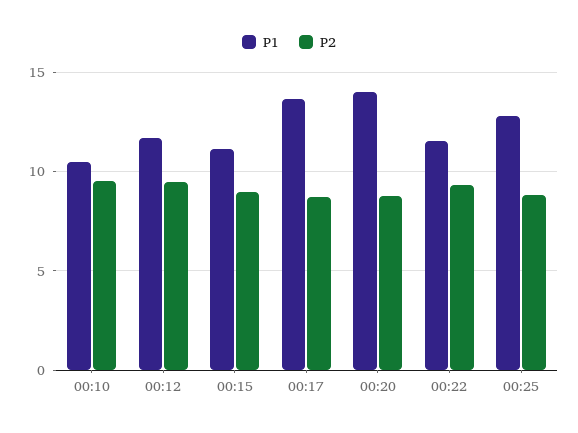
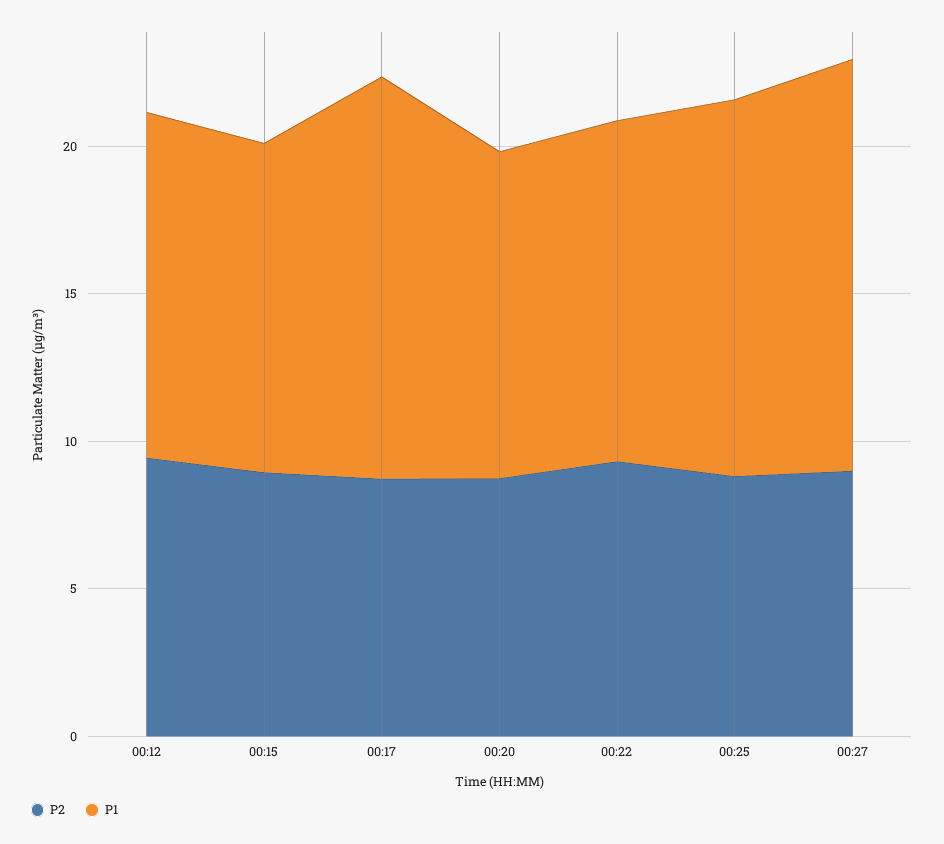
P1, 00:10: 10.5 -> none
P2, 00:10: 9.5 -> none
P1, 00:20: 14 -> 11
P2, 00:27: none -> 9
P1, 00:27: none -> 14

